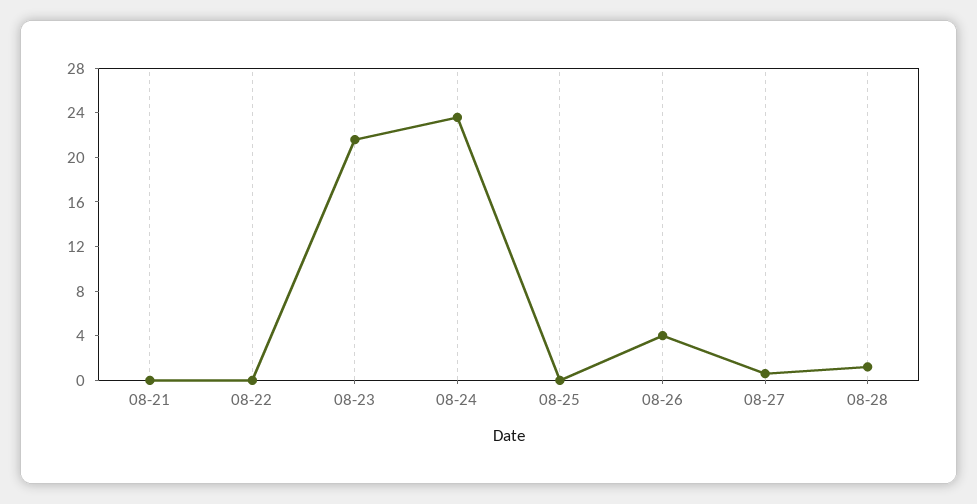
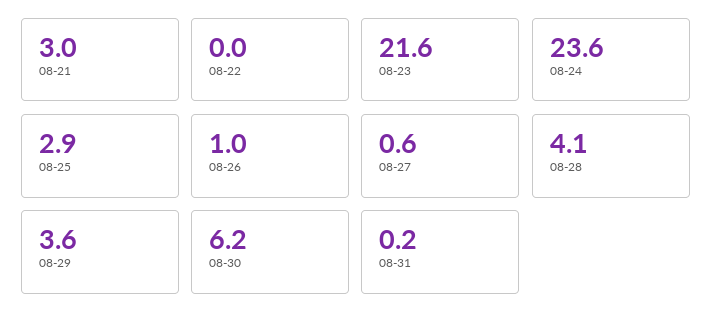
08-21: 0 -> 3
08-25: 0 -> 2.9
08-26: 4 -> 1
08-28: 1 -> 4.1
08-29: none -> 3.6
08-30: none -> 6.2
08-31: none -> 0.2

